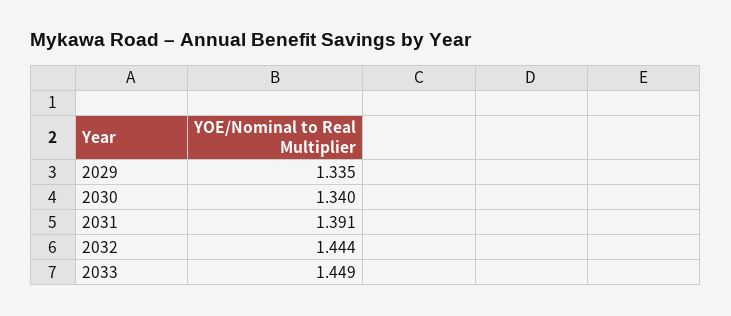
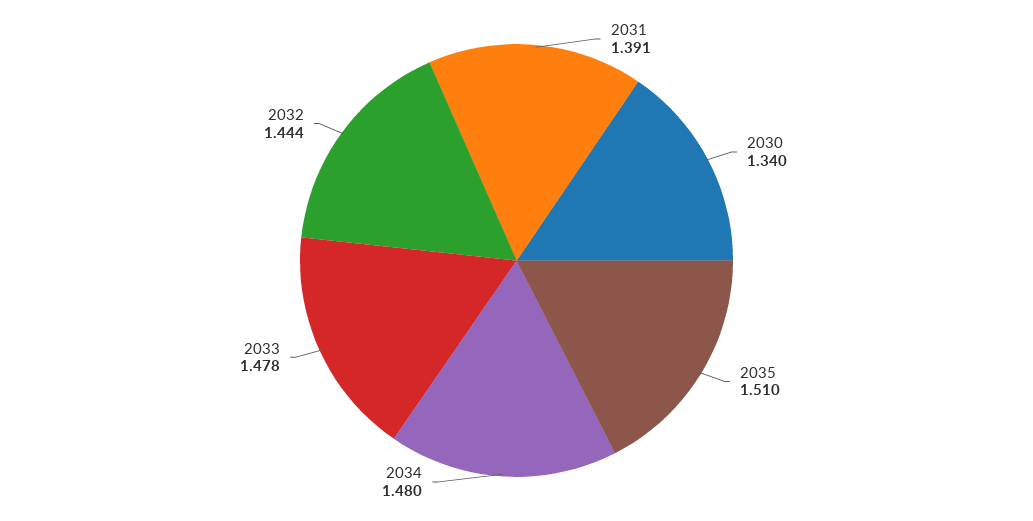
2029: 1.335 -> none
2033: 1.449 -> 1.478
2035: none -> 1.51
2034: none -> 1.48

